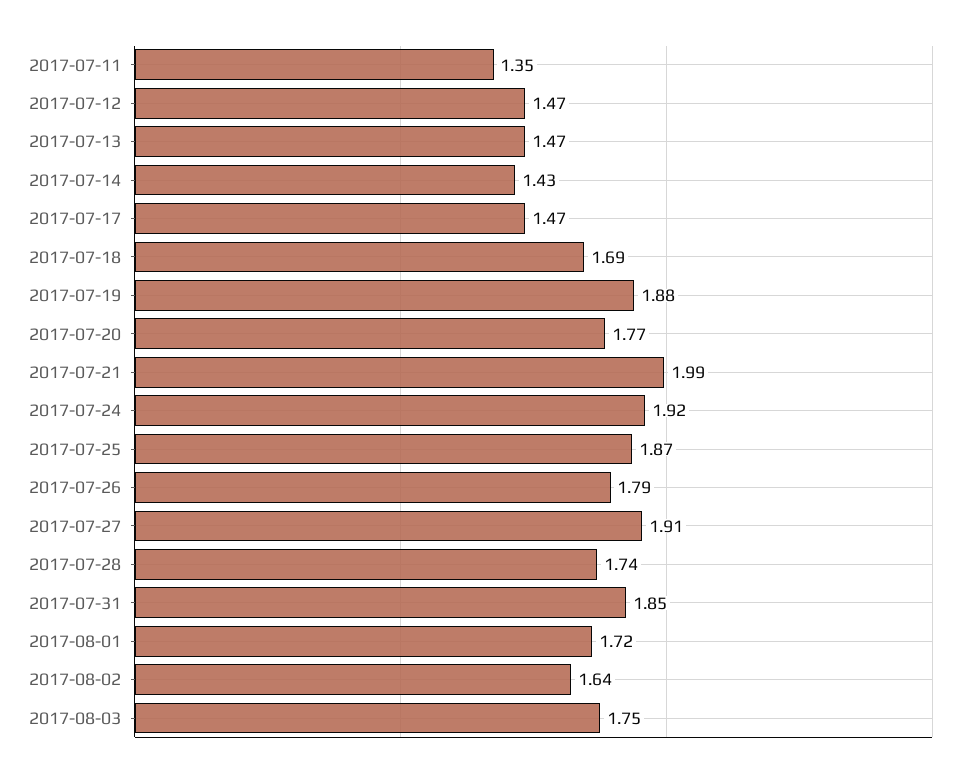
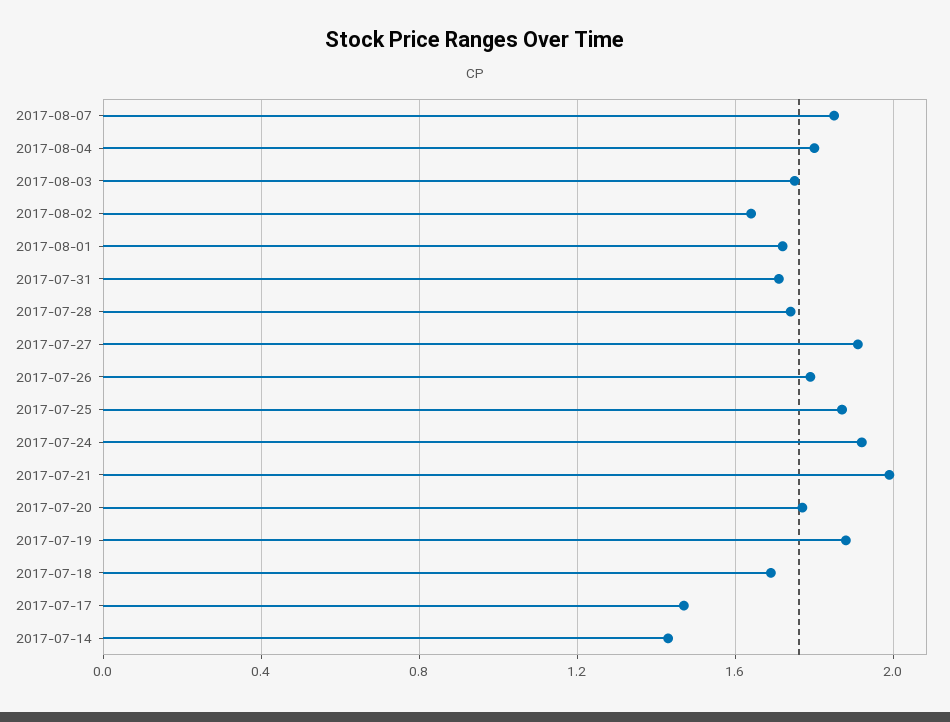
2017-07-11: 1.35 -> none
2017-07-12: 1.47 -> none
2017-07-13: 1.47 -> none
2017-07-31: 1.85 -> 1.7
2017-08-07: none -> 1.85
2017-08-04: none -> 1.8

